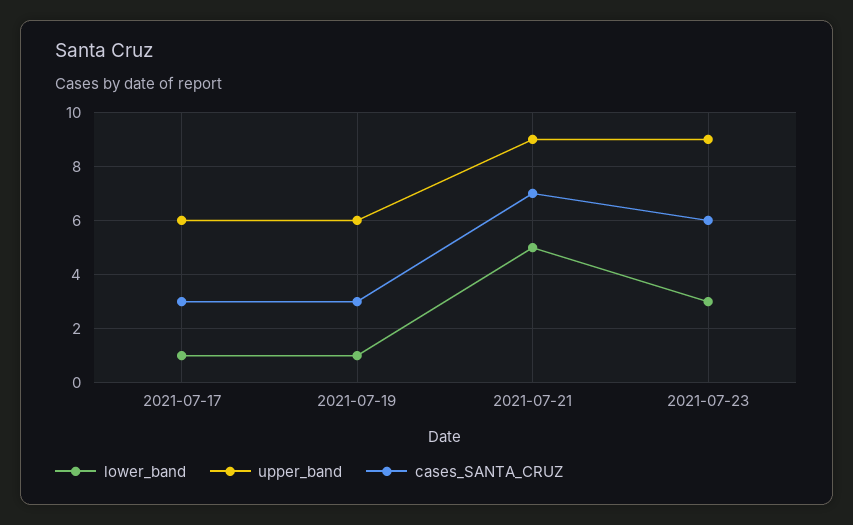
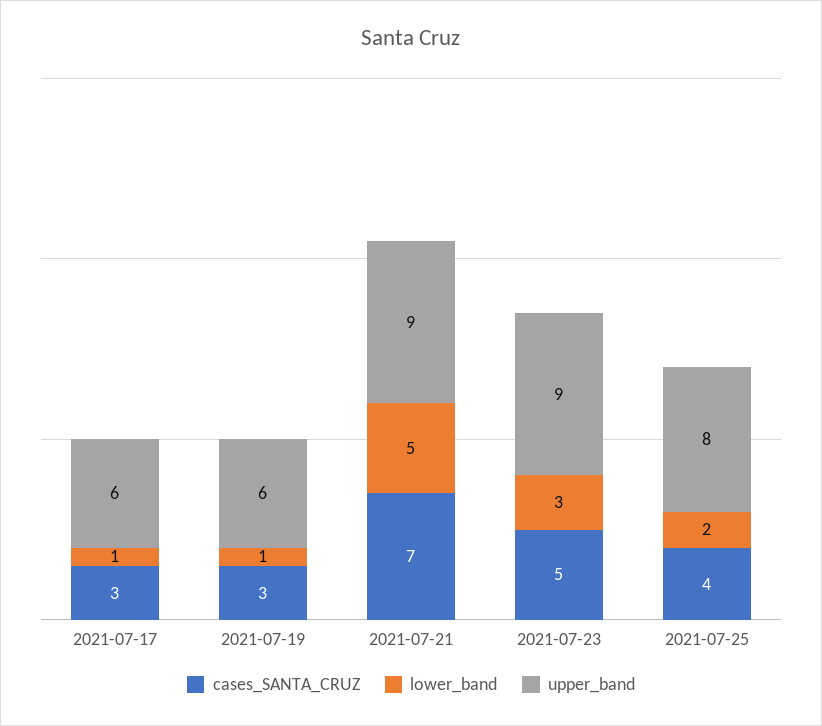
cases_SANTA_CRUZ, 2021-07-23: 6 -> 5
cases_SANTA_CRUZ, 2021-07-25: none -> 4
lower_band, 2021-07-25: none -> 2
upper_band, 2021-07-25: none -> 8

